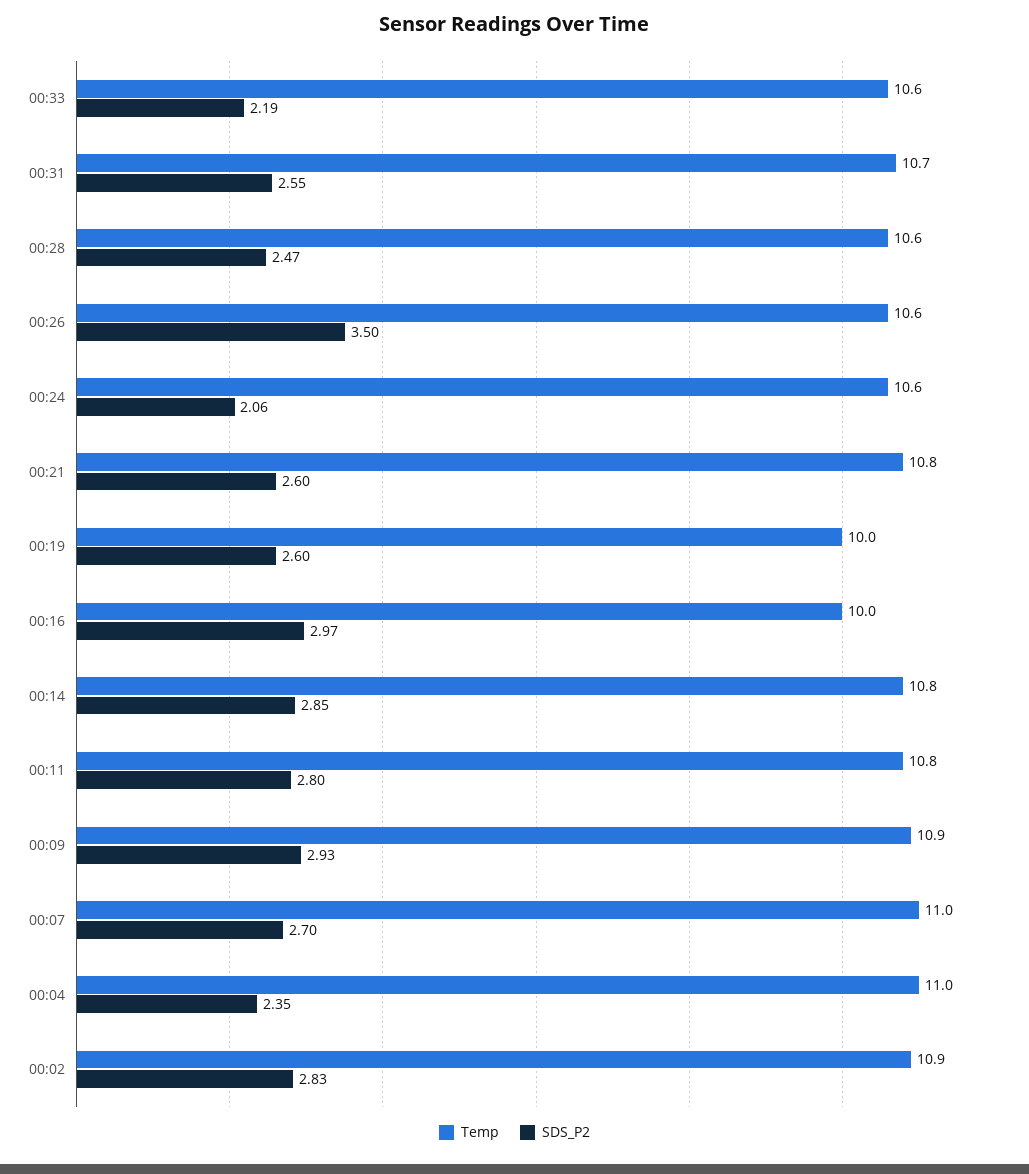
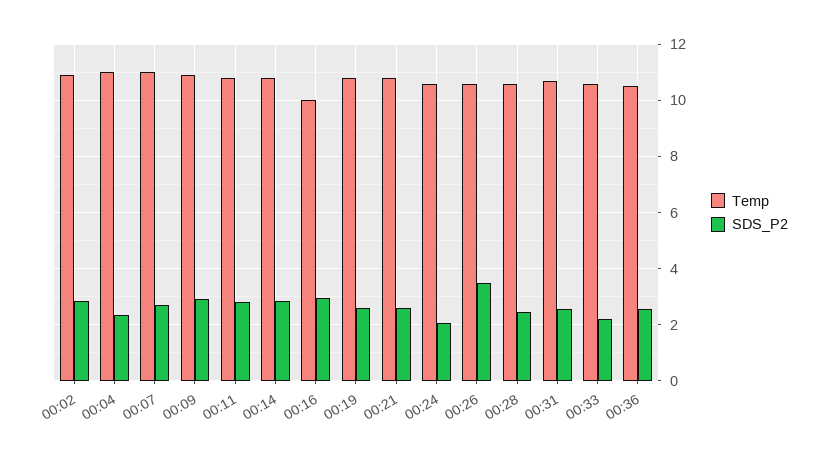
Temp, 00:19: 10 -> 10.75
Temp, 00:36: none -> 10.5
SDS_P2, 00:36: none -> 2.5

